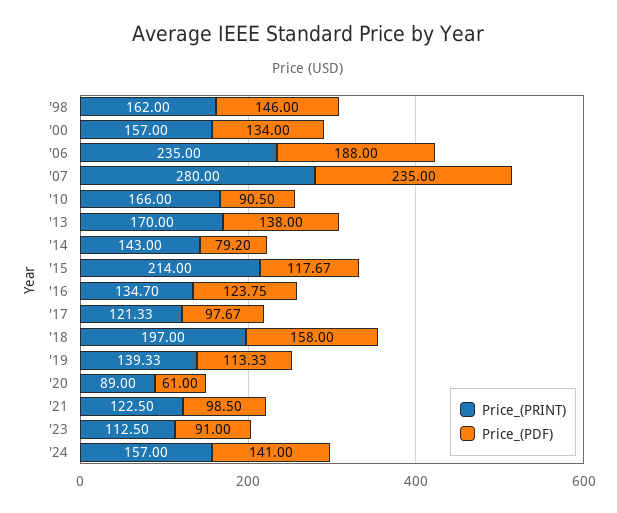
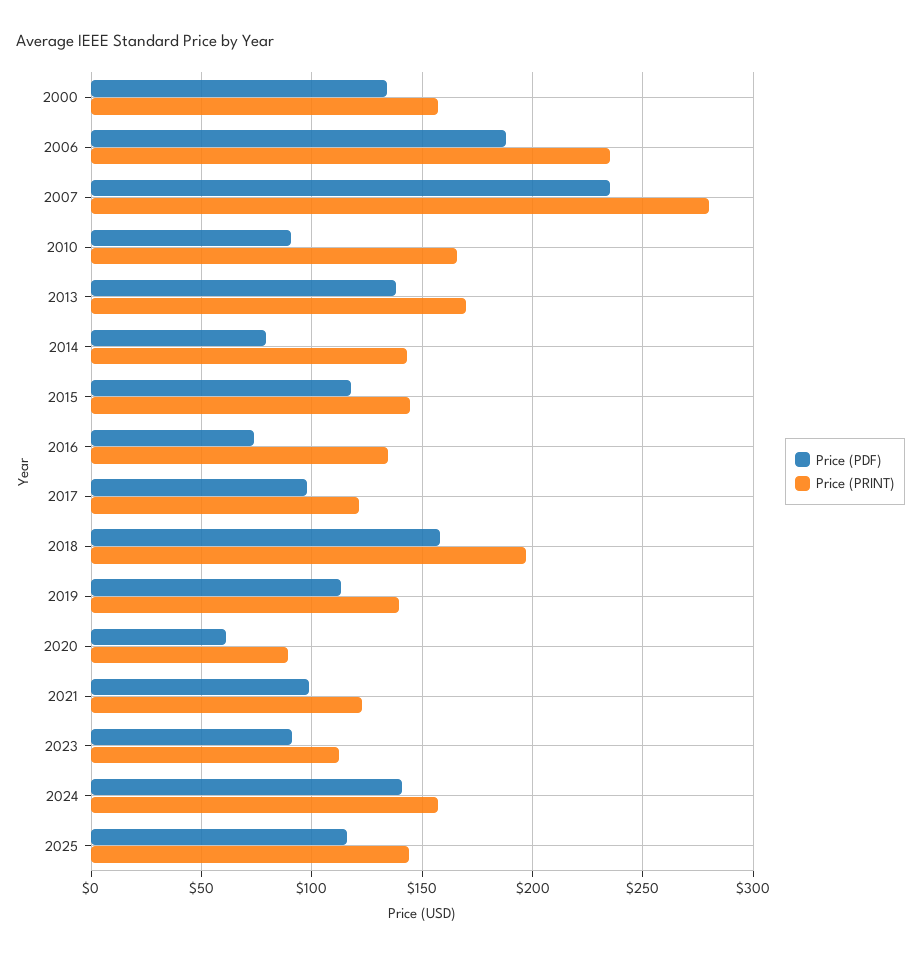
Price_(PRINT), '98: 162 -> none
Price_(PDF), '98: 146 -> none
Price_(PRINT), '15: 214 -> 145
Price_(PDF), '16: 123.75 -> 75
Price_(PDF), 2025: none -> 115
Price_(PRINT), 2025: none -> 145

